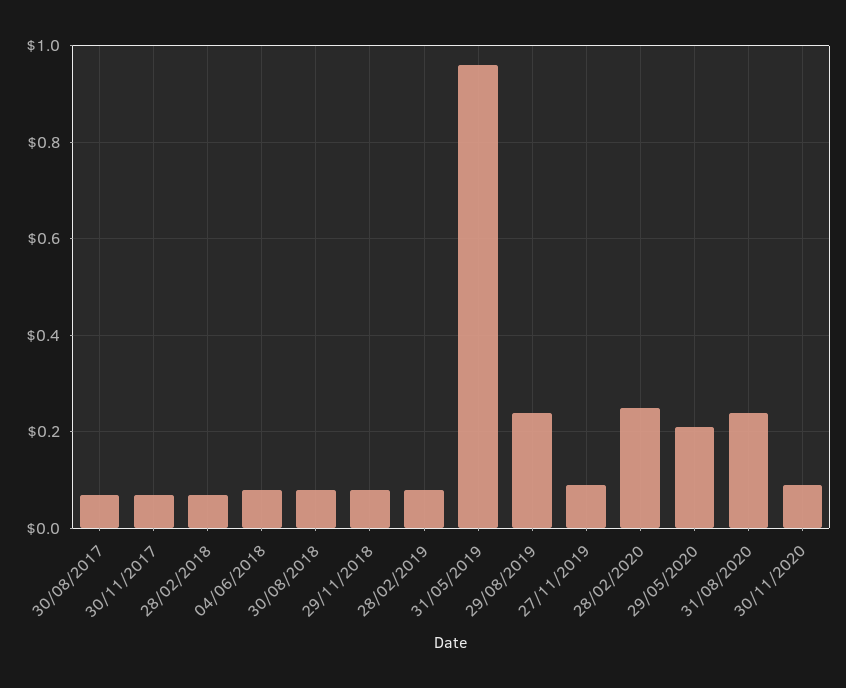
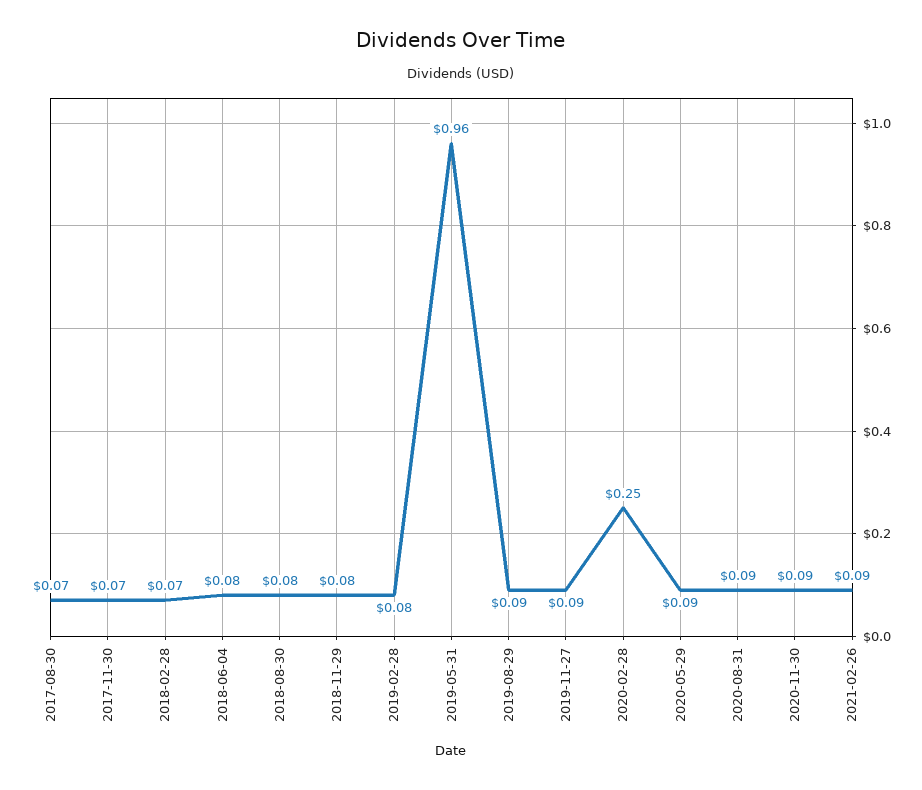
29/08/2019: 0.25 -> 0.09
29/05/2020: 0.2 -> 0.09
31/08/2020: 0.25 -> 0.09
2021-02-26: none -> 0.09

